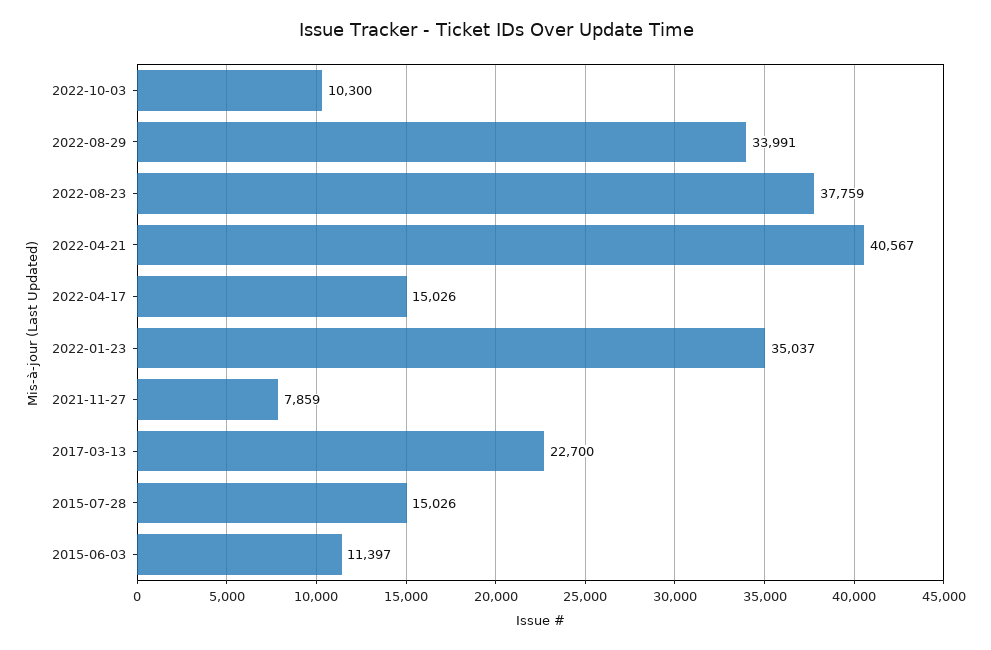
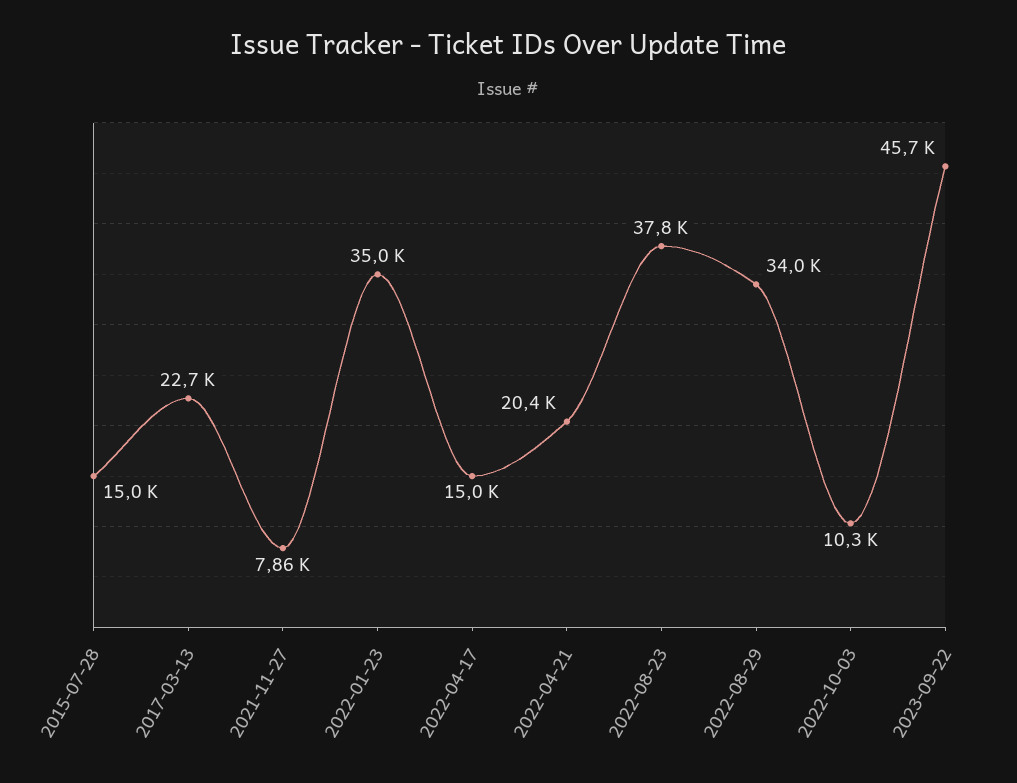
2022-04-21: 40567 -> 20400
2015-06-03: 11397 -> none
2023-09-22: none -> 45700

